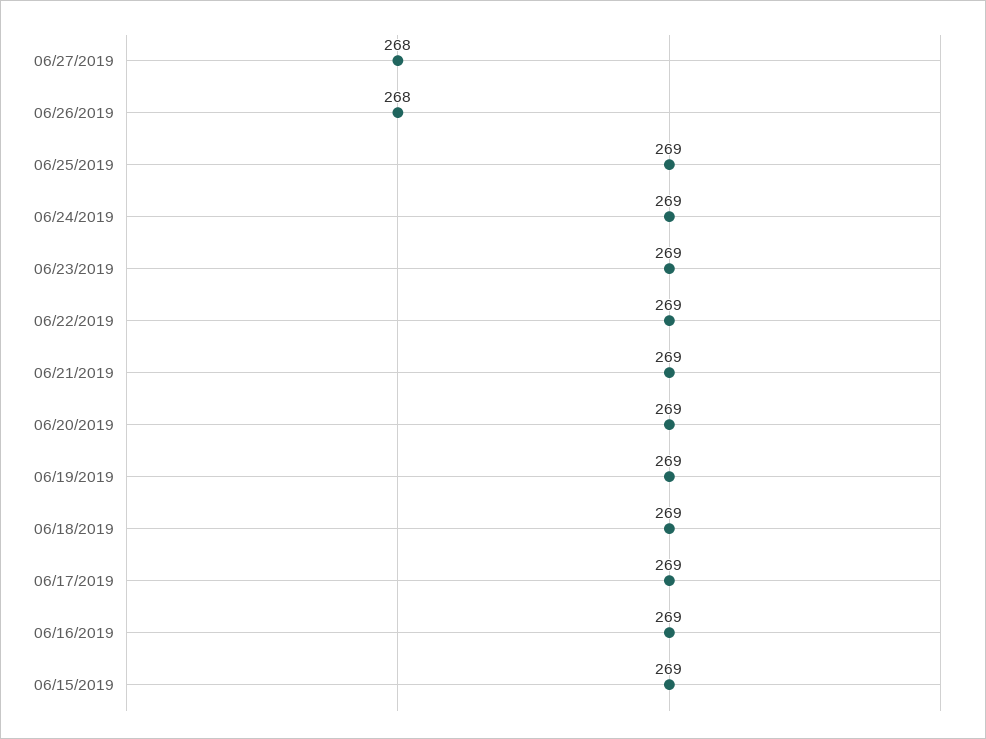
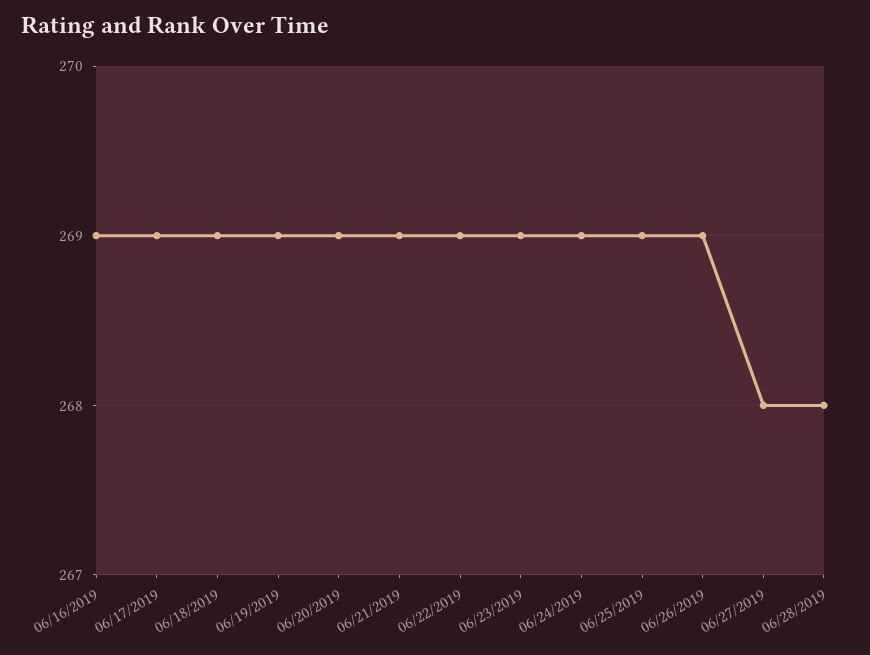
06/26/2019: 268 -> 269
06/15/2019: 269 -> none
06/28/2019: none -> 268

